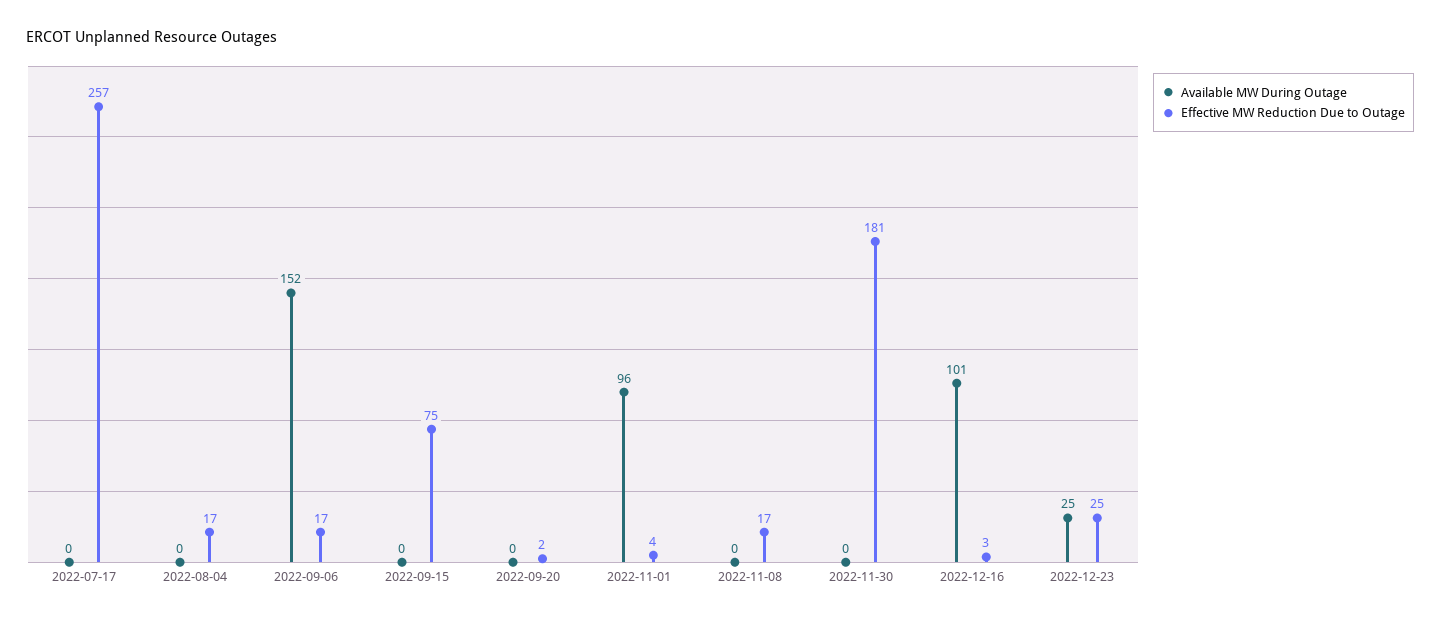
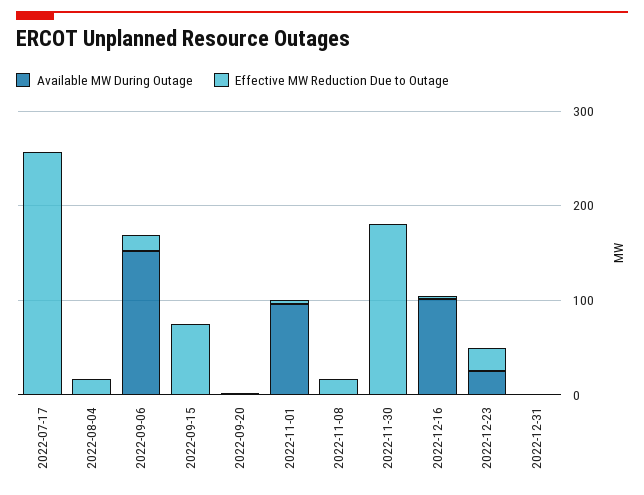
Available MW During Outage, 2022-12-31: none -> 0
Effective MW Reduction Due to Outage, 2022-12-31: none -> 0

